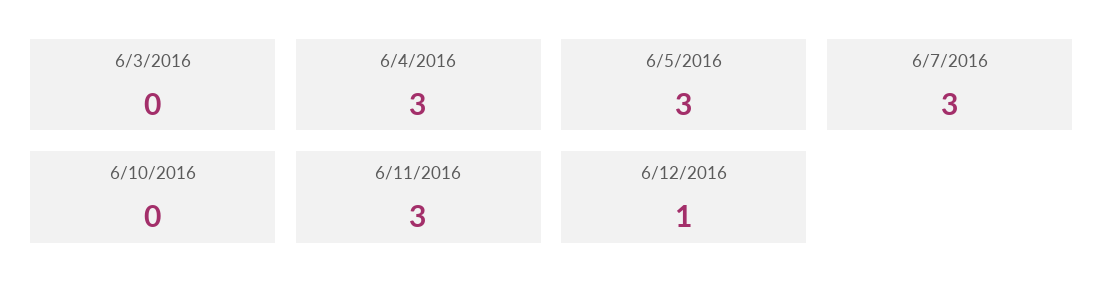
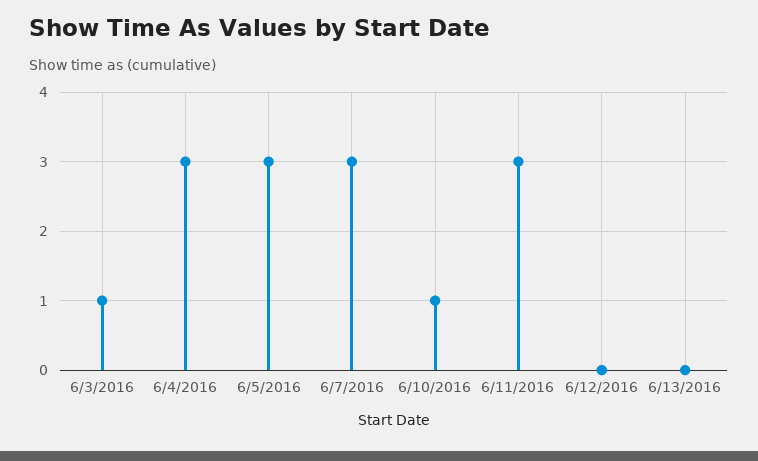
6/3/2016: 0 -> 1
6/10/2016: 0 -> 1
6/12/2016: 1 -> 0
6/13/2016: none -> 0

